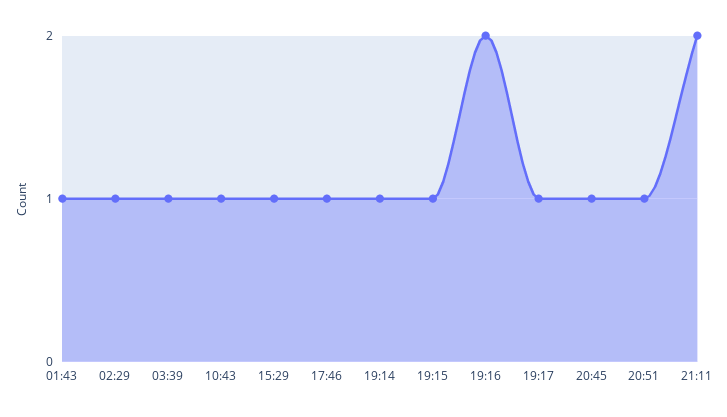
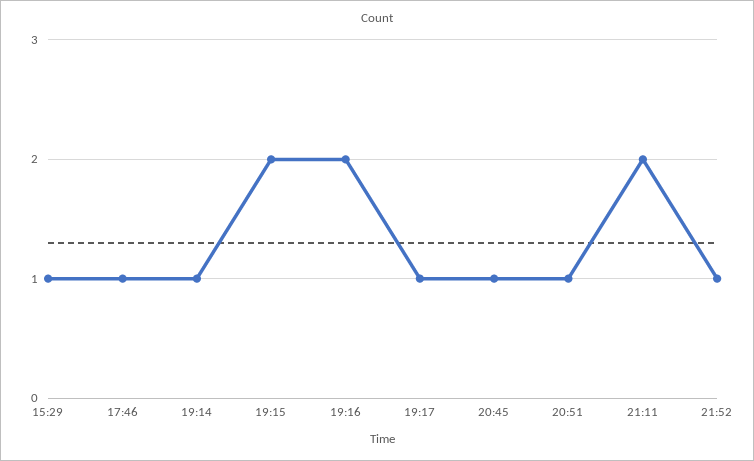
01:43: 1 -> none
02:29: 1 -> none
03:39: 1 -> none
10:43: 1 -> none
19:15: 1 -> 2
21:52: none -> 1

